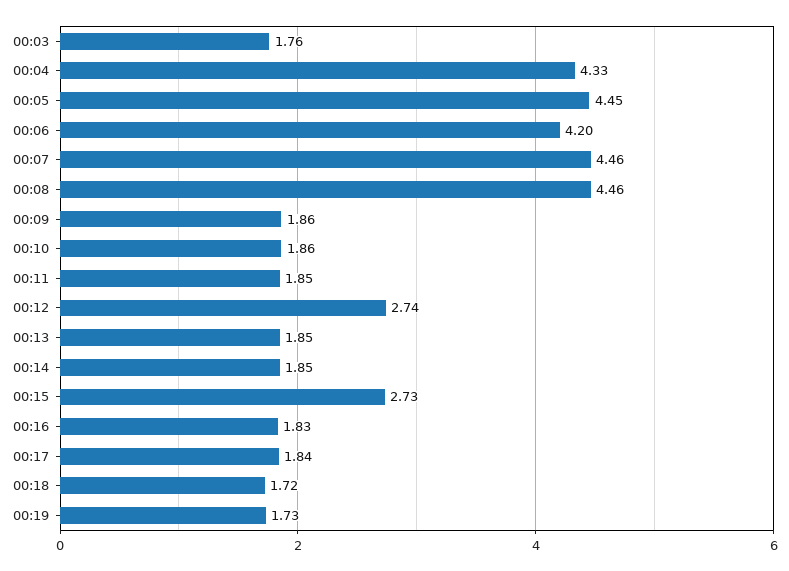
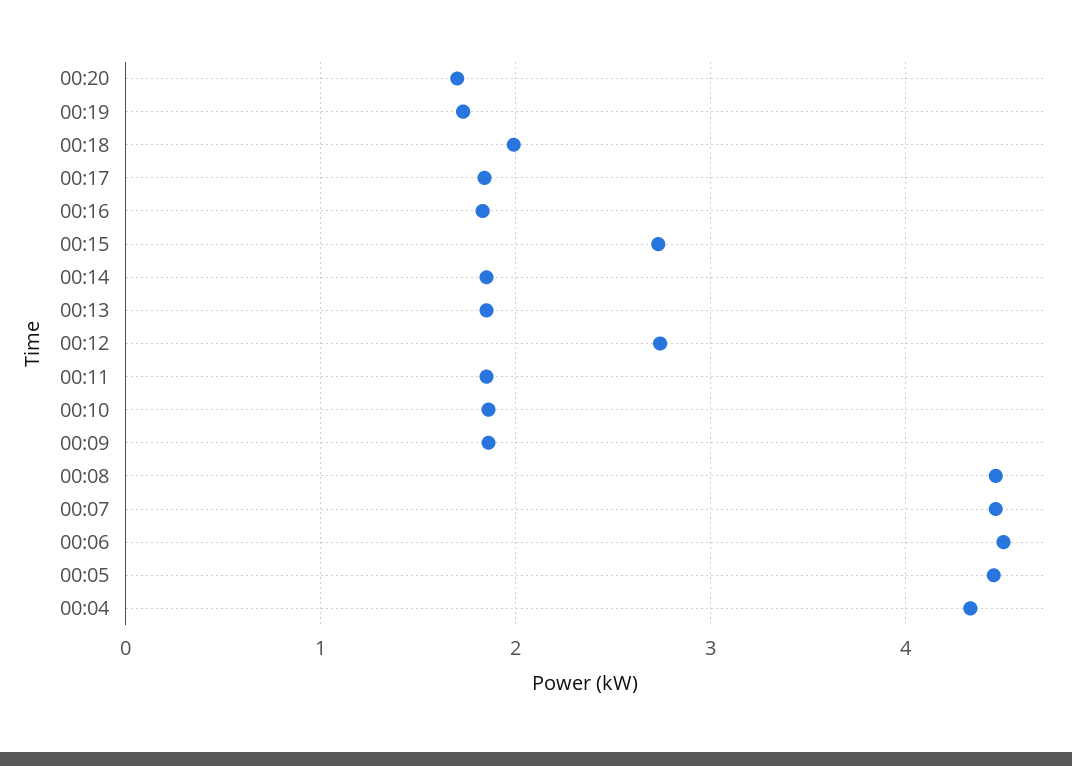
00:03: 1.76 -> none
00:06: 4.2 -> 4.5
00:18: 1.72 -> 2
00:20: none -> 1.7

